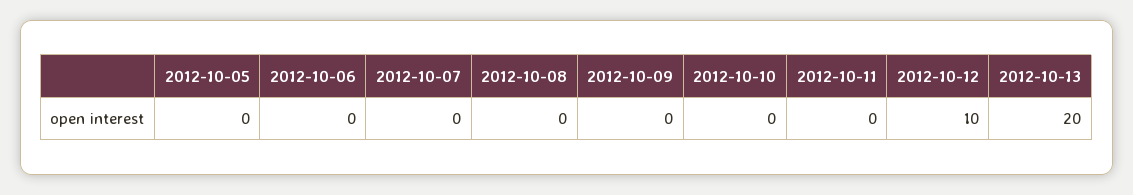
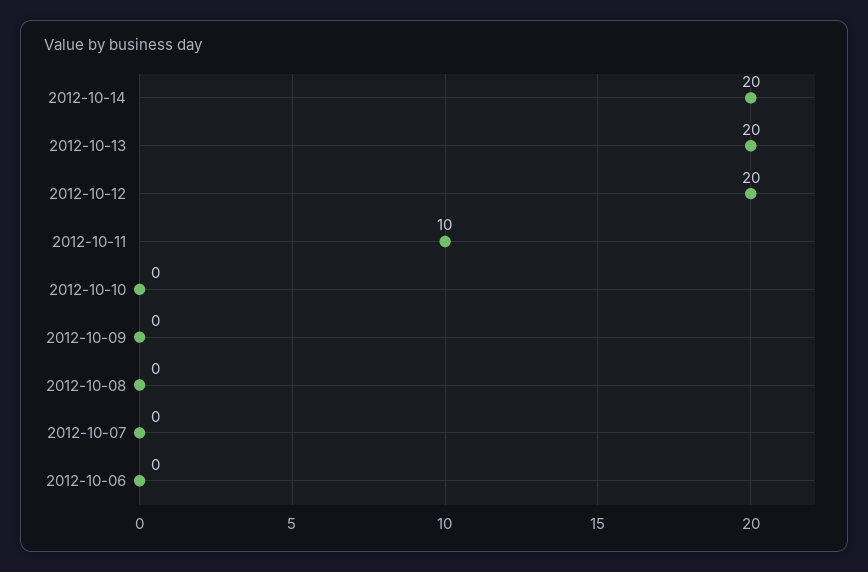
2012-10-05: 0 -> none
2012-10-11: 0 -> 10
2012-10-12: 10 -> 20
2012-10-14: none -> 20

